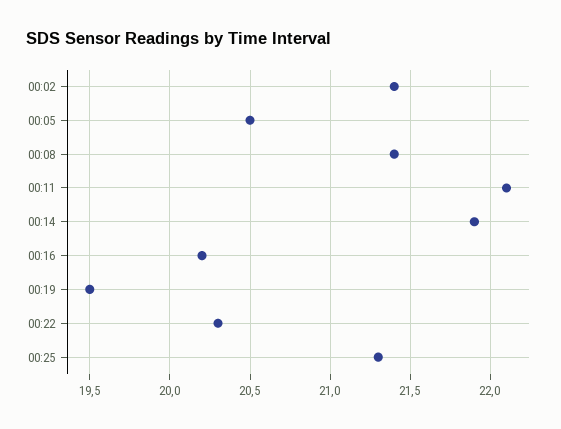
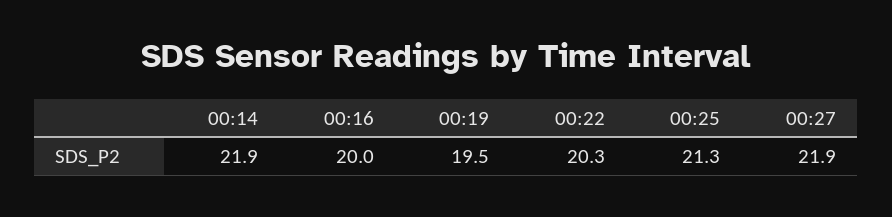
00:02: 21.4 -> none
00:05: 20.5 -> none
00:08: 21.4 -> none
00:11: 22.1 -> none
00:16: 20.2 -> 20
00:27: none -> 21.9

